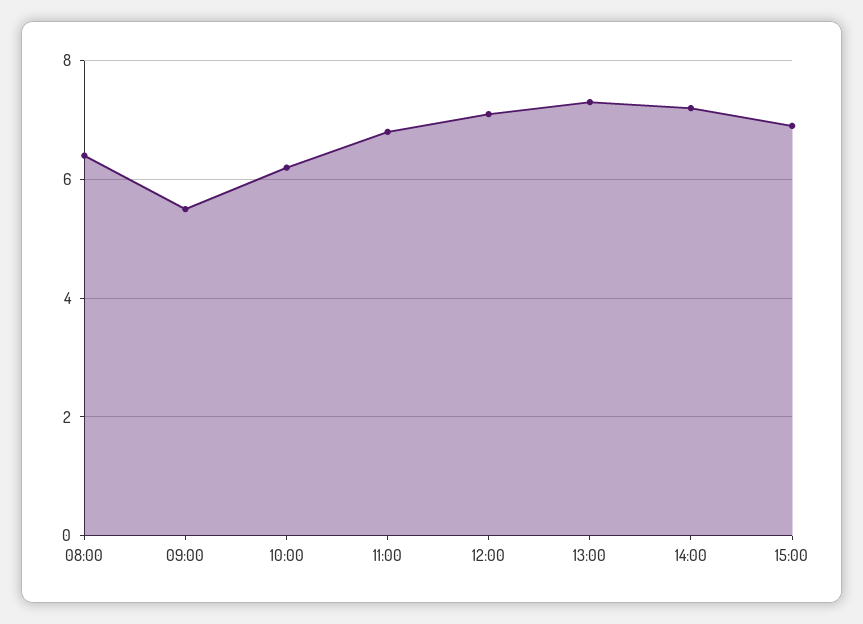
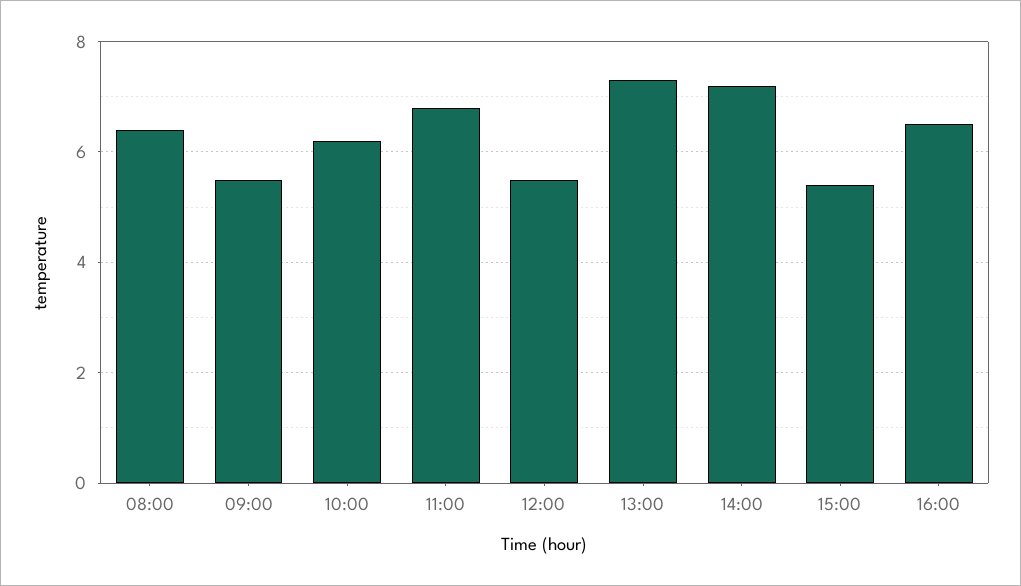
12:00: 7 -> 5.5
15:00: 7 -> 5.5
16:00: none -> 6.5

